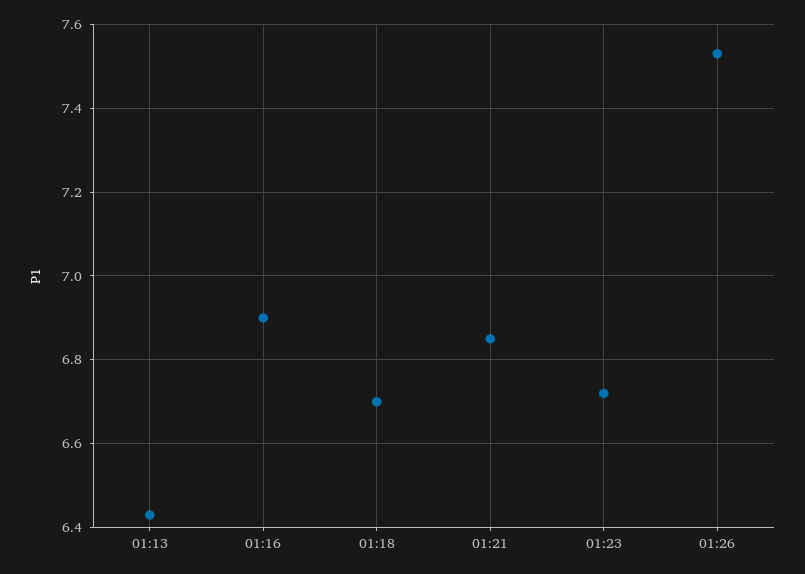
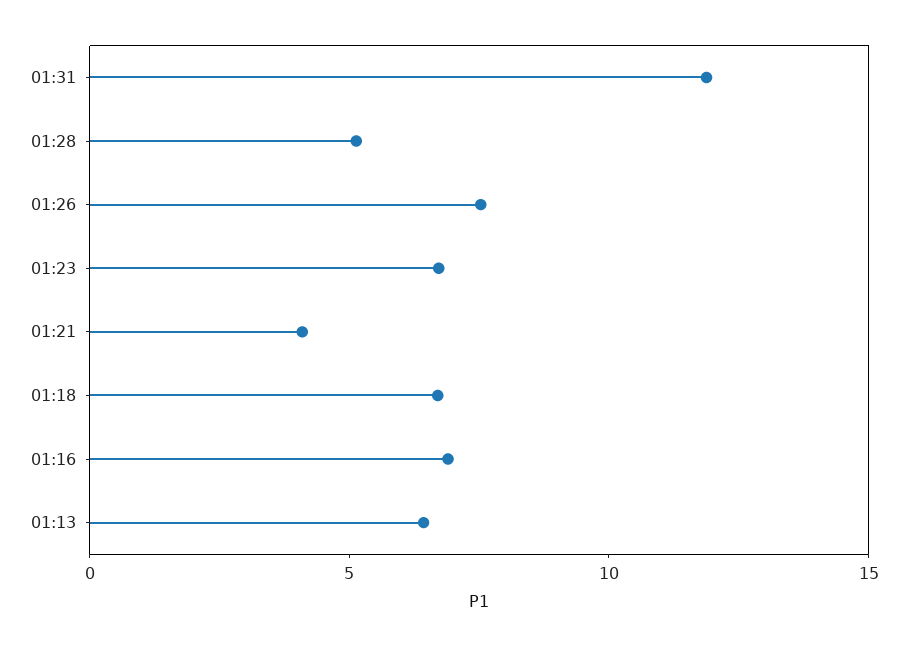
01:21: 6.85 -> 4
01:31: none -> 12
01:28: none -> 5

